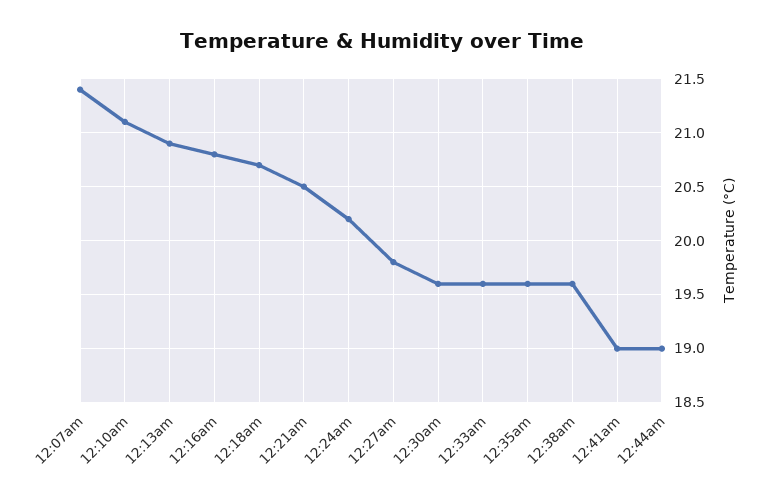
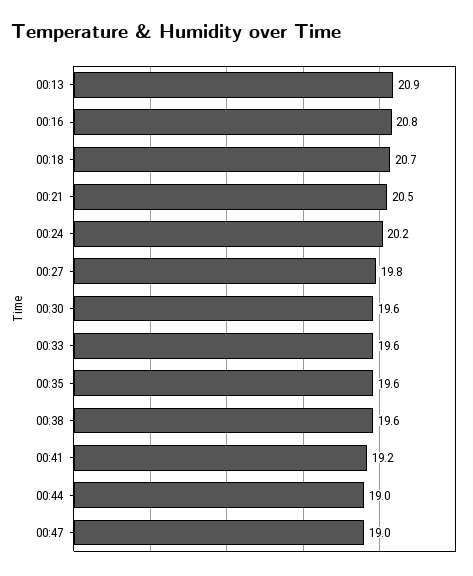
12:07am: 21.4 -> none
12:10am: 21.1 -> none
12:41am: 19 -> 19.2
00:47: none -> 19

